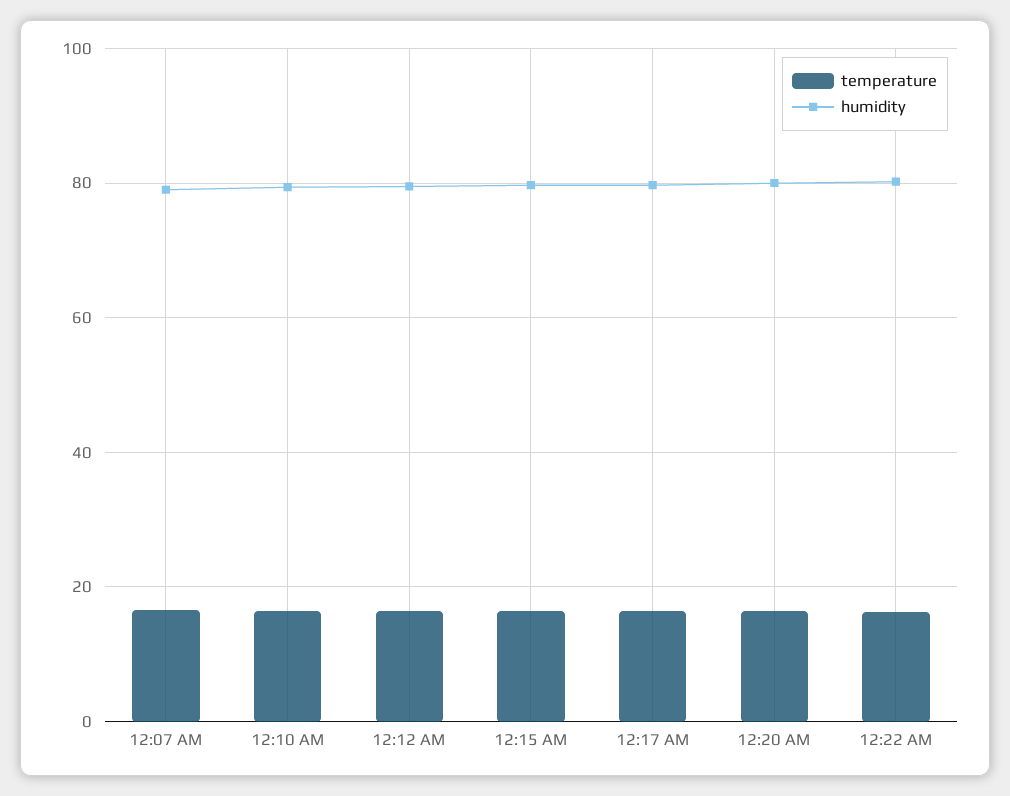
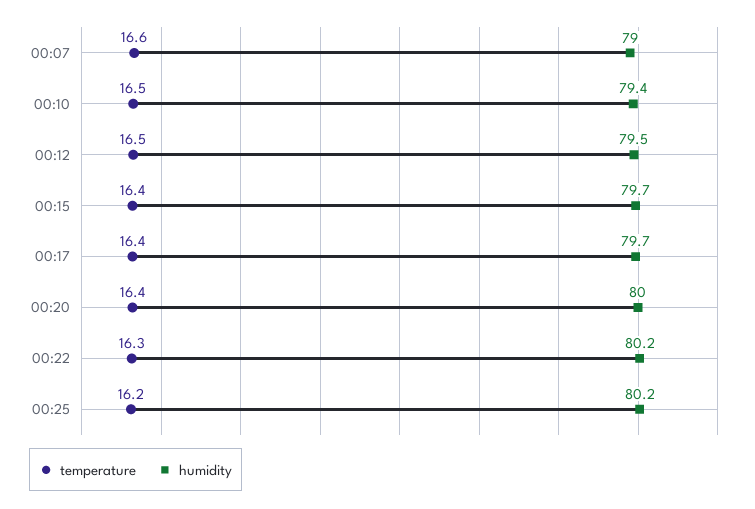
temperature, 00:25: none -> 16.2
humidity, 00:25: none -> 80.2

